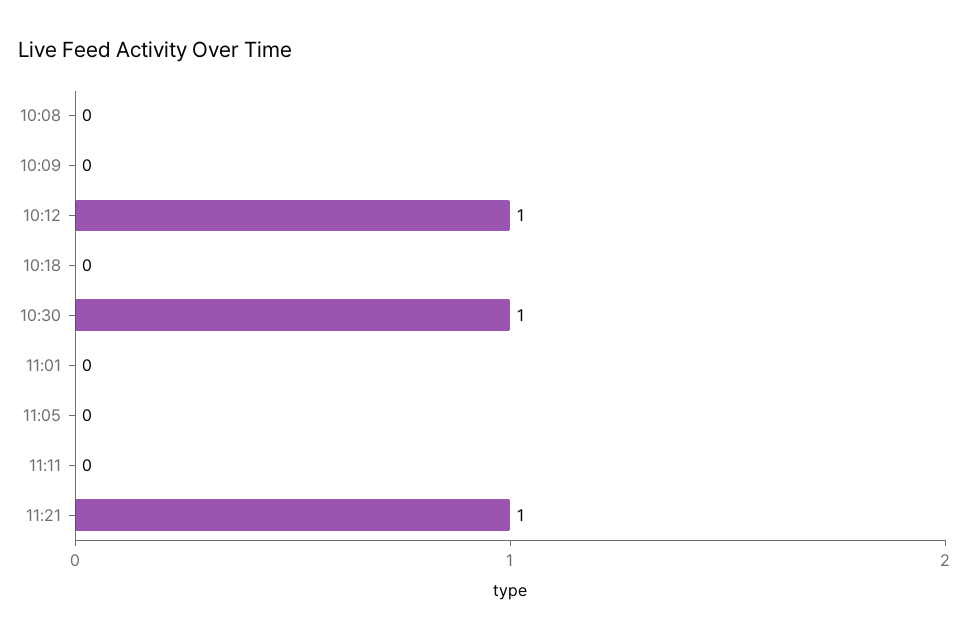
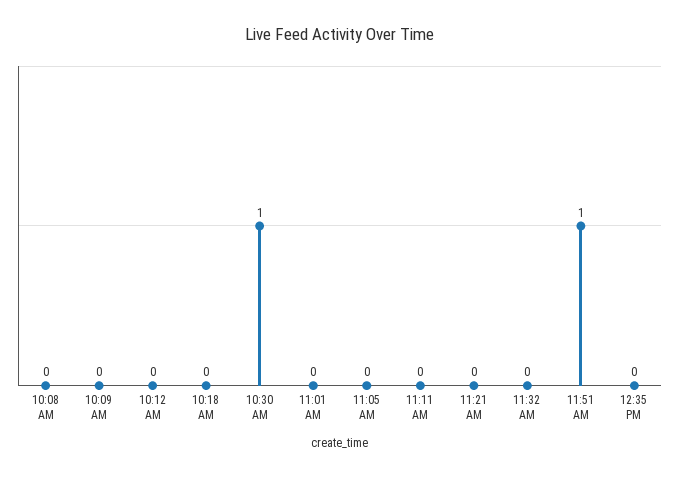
10:12: 1 -> 0
11:21: 1 -> 0
11:32 AM: none -> 0
11:51 AM: none -> 1
12:35 PM: none -> 0

